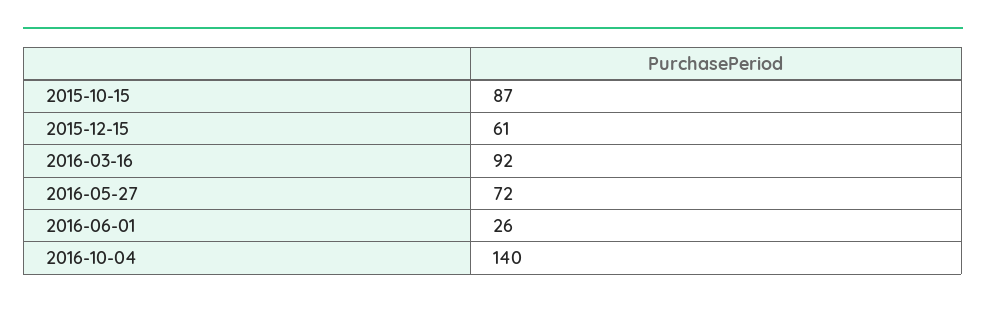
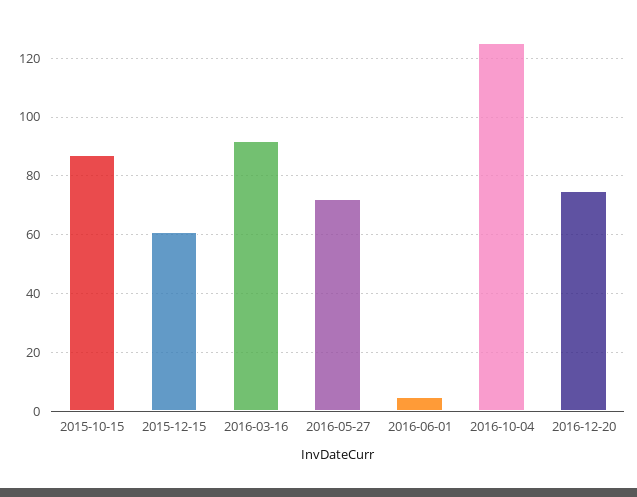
2016-06-01: 26 -> 5
2016-10-04: 140 -> 125
2016-12-20: none -> 75

